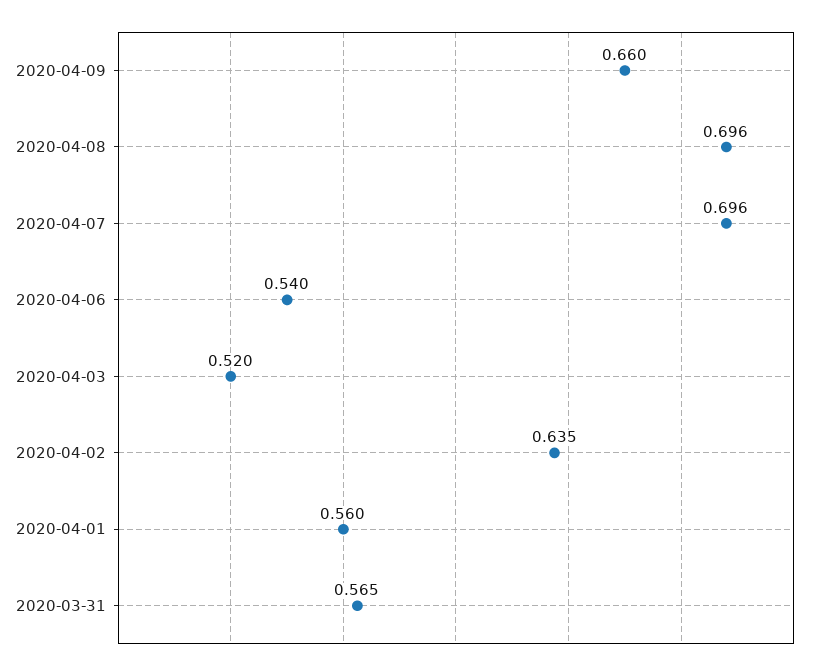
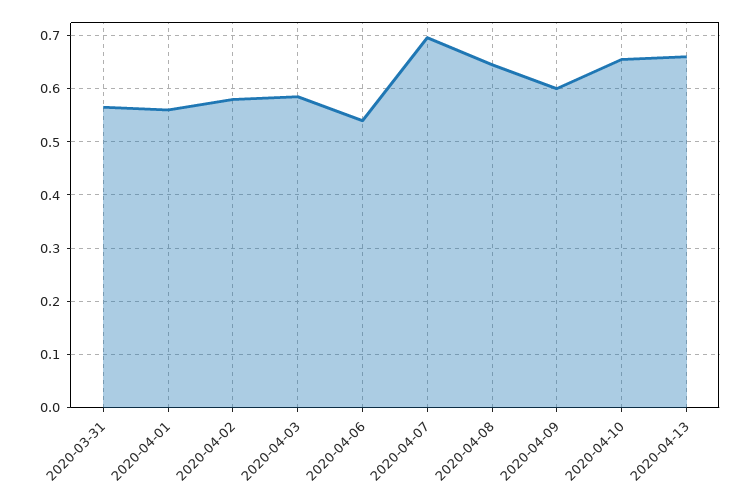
2020-04-09: 0.66 -> 0.6
2020-04-08: 0.696 -> 0.64
2020-04-03: 0.52 -> 0.58
2020-04-02: 0.635 -> 0.58
2020-04-10: none -> 0.66
2020-04-13: none -> 0.66

